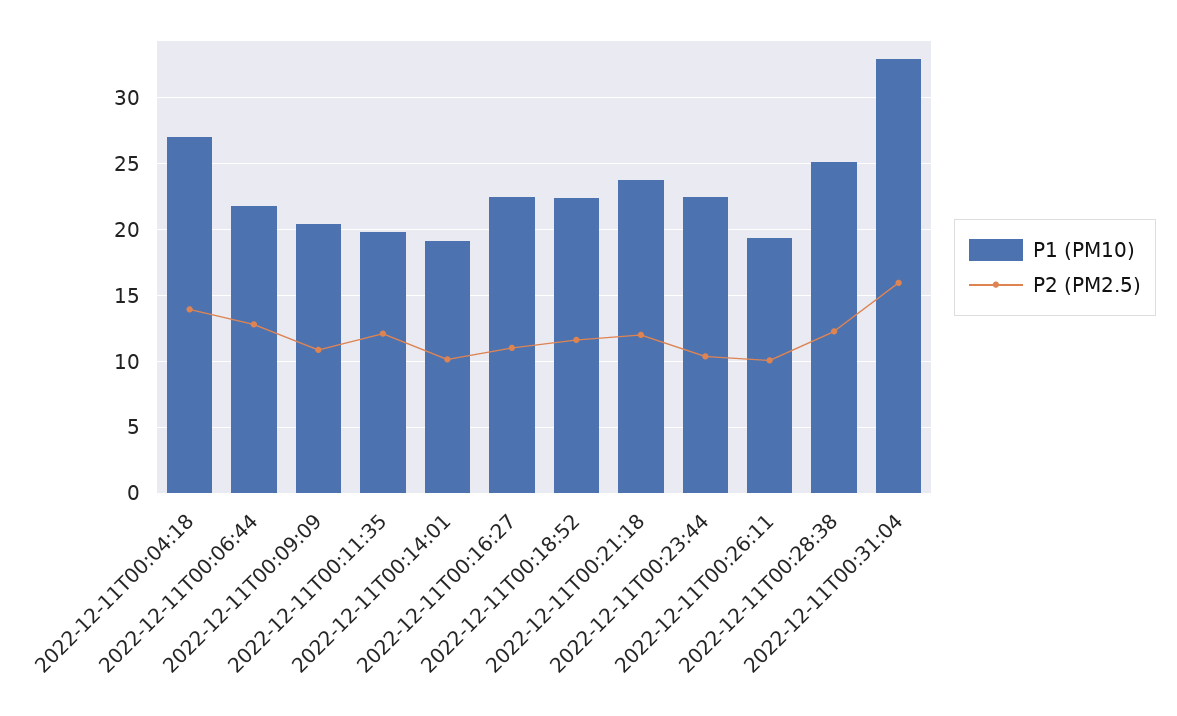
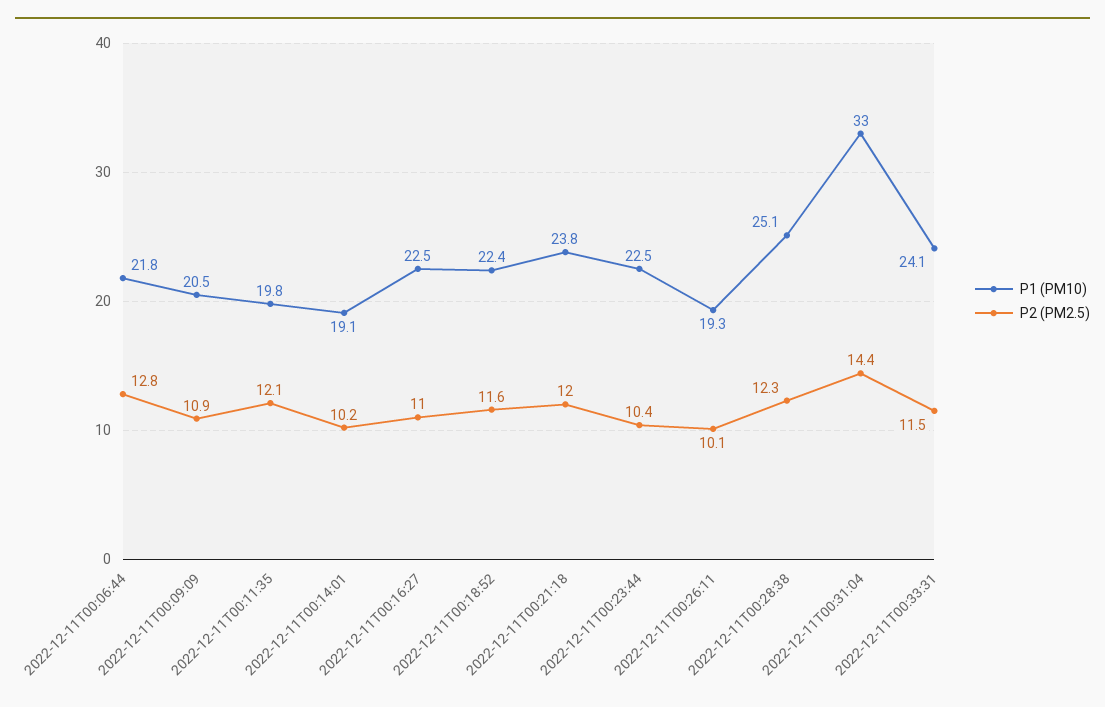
P1 (PM10), 2022-12-11T00:04:18: 27 -> none
P2 (PM2.5), 2022-12-11T00:04:18: 14 -> none
P2 (PM2.5), 2022-12-11T00:31:04: 16 -> 14.4
P1 (PM10), 2022-12-11T00:33:31: none -> 24.1
P2 (PM2.5), 2022-12-11T00:33:31: none -> 11.5

